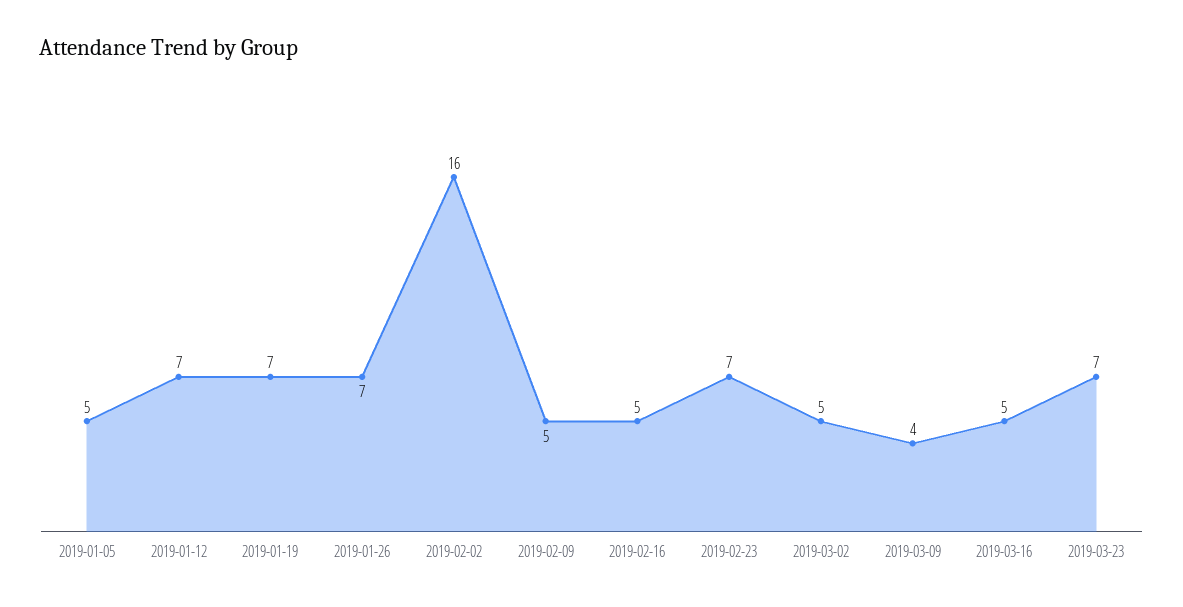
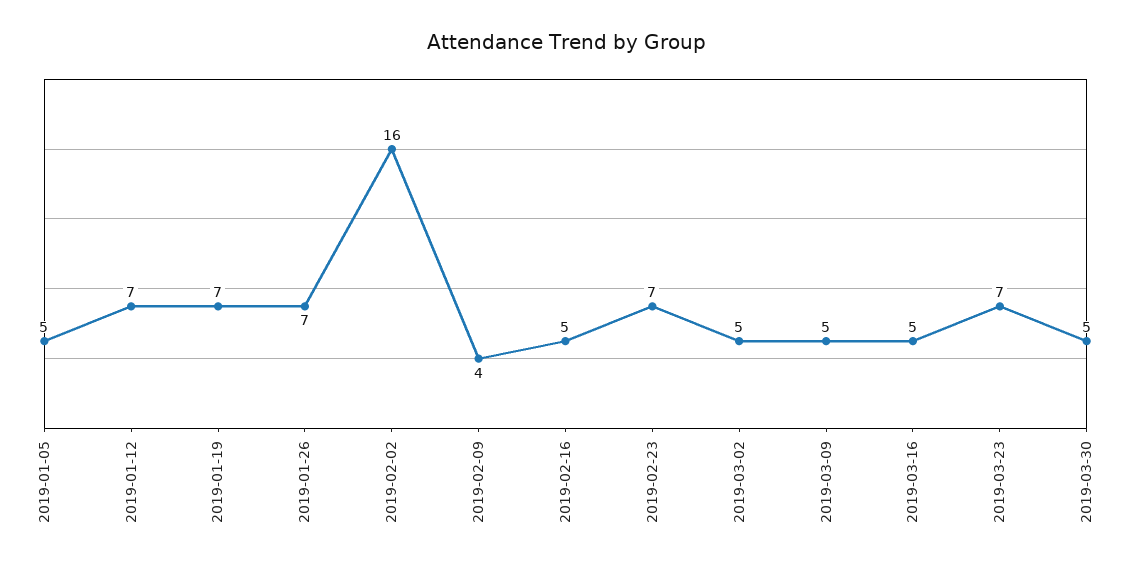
2019-02-09: 5 -> 4
2019-03-09: 4 -> 5
2019-03-30: none -> 5

